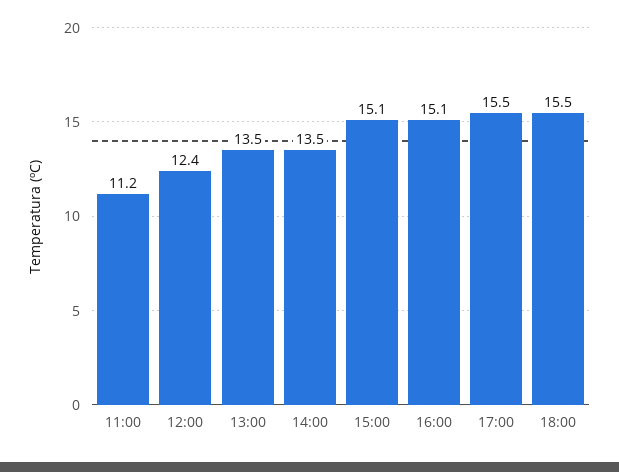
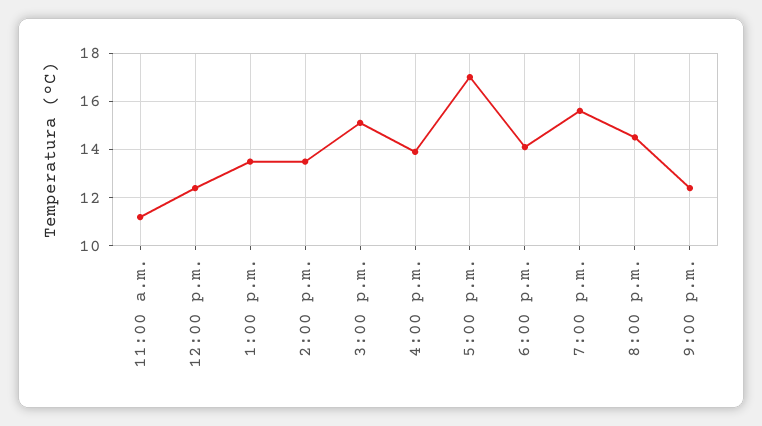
16:00: 15.1 -> 14
17:00: 15.5 -> 17
18:00: 15.5 -> 14
7:00 p.m.: none -> 15.5
8:00 p.m.: none -> 14.5
9:00 p.m.: none -> 12.5

